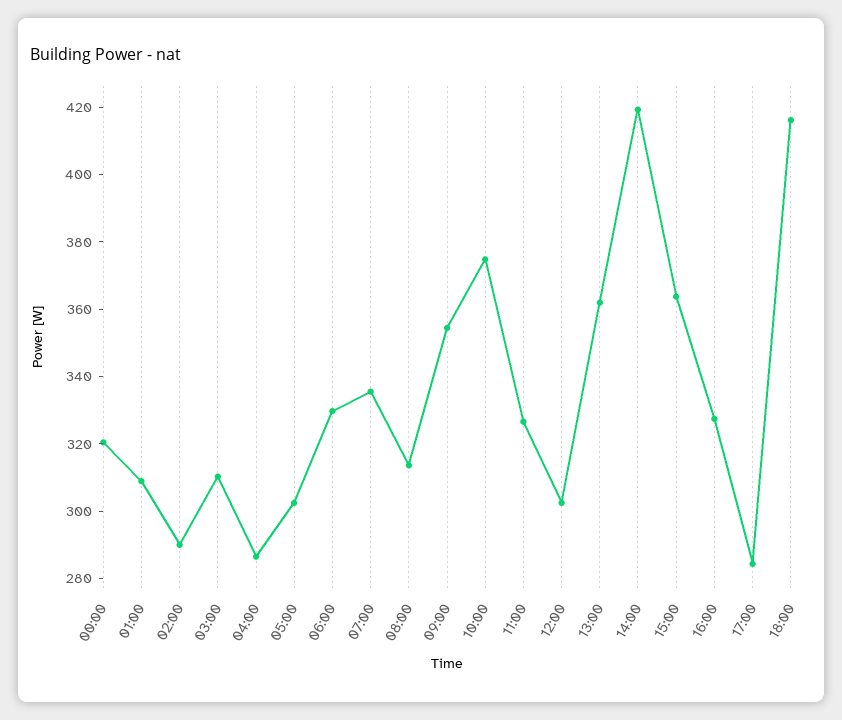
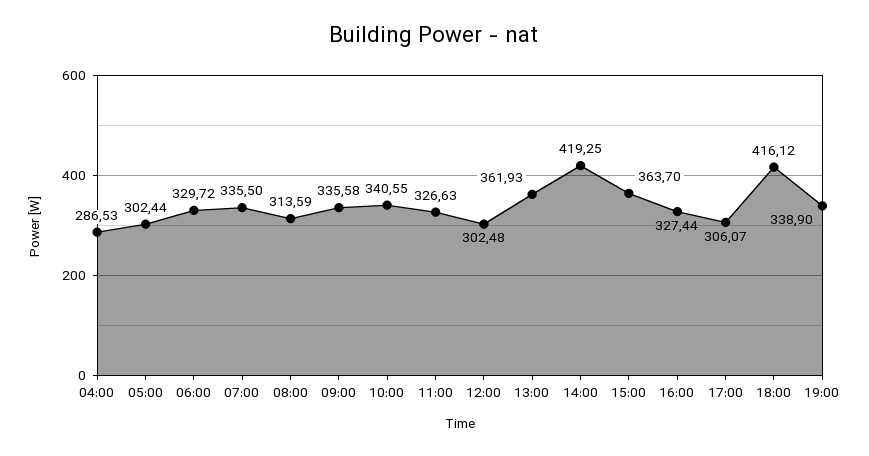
00:00: 320 -> none
01:00: 310 -> none
02:00: 290 -> none
03:00: 310 -> none
09:00: 355 -> 335.58
10:00: 375 -> 340.55
17:00: 285 -> 306.07
19:00: none -> 338.9

